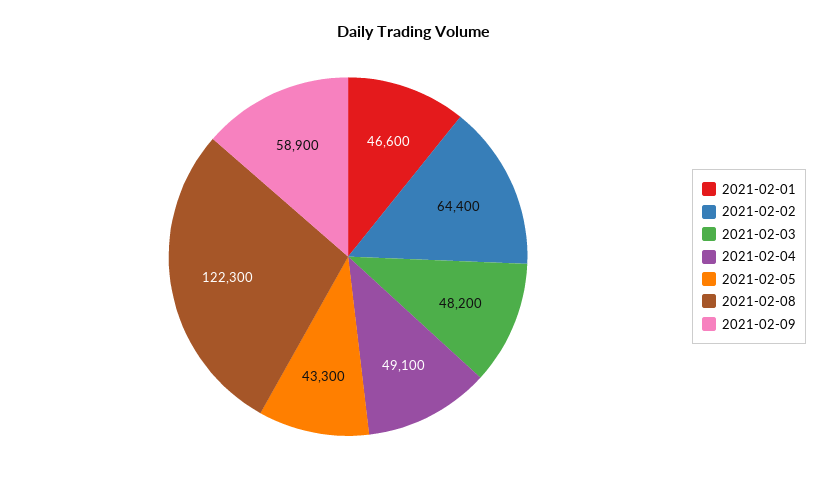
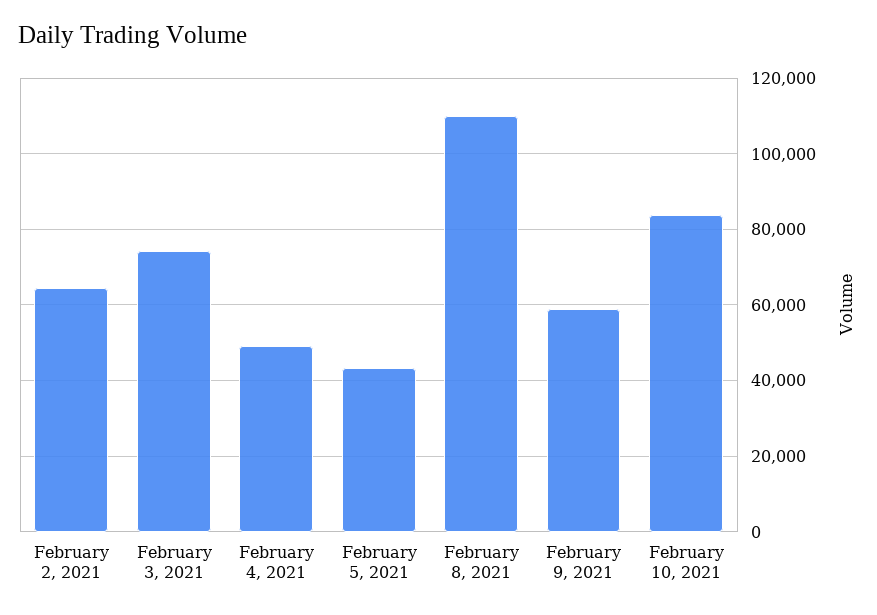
2021-02-01: 46600 -> none
2021-02-03: 48200 -> 74000
2021-02-08: 122300 -> 110000
February 10, 2021: none -> 84000

